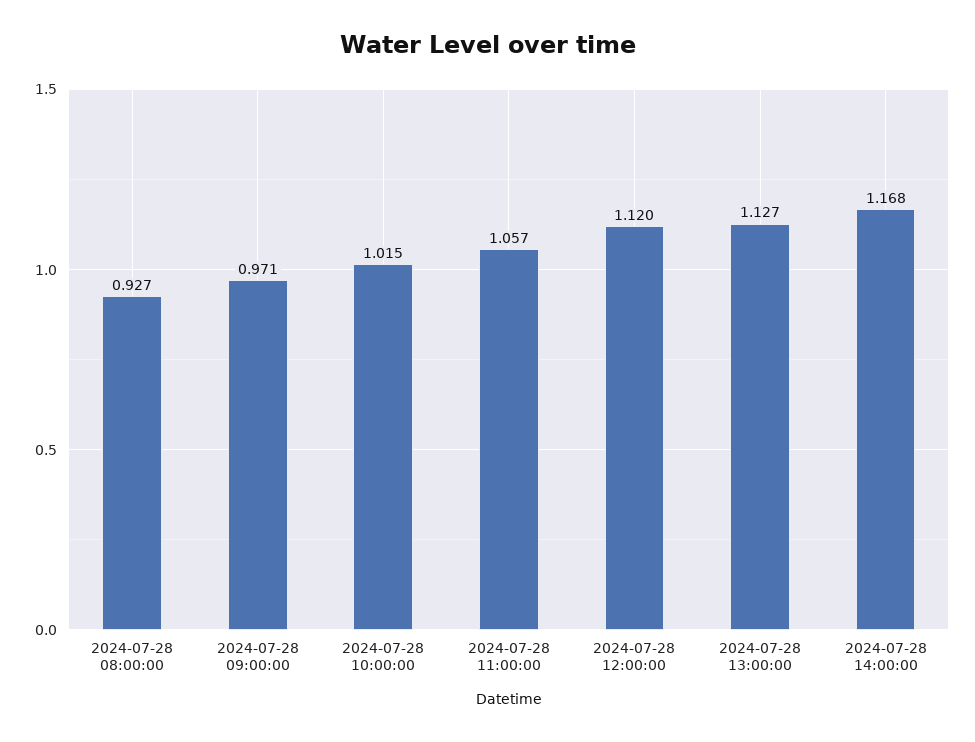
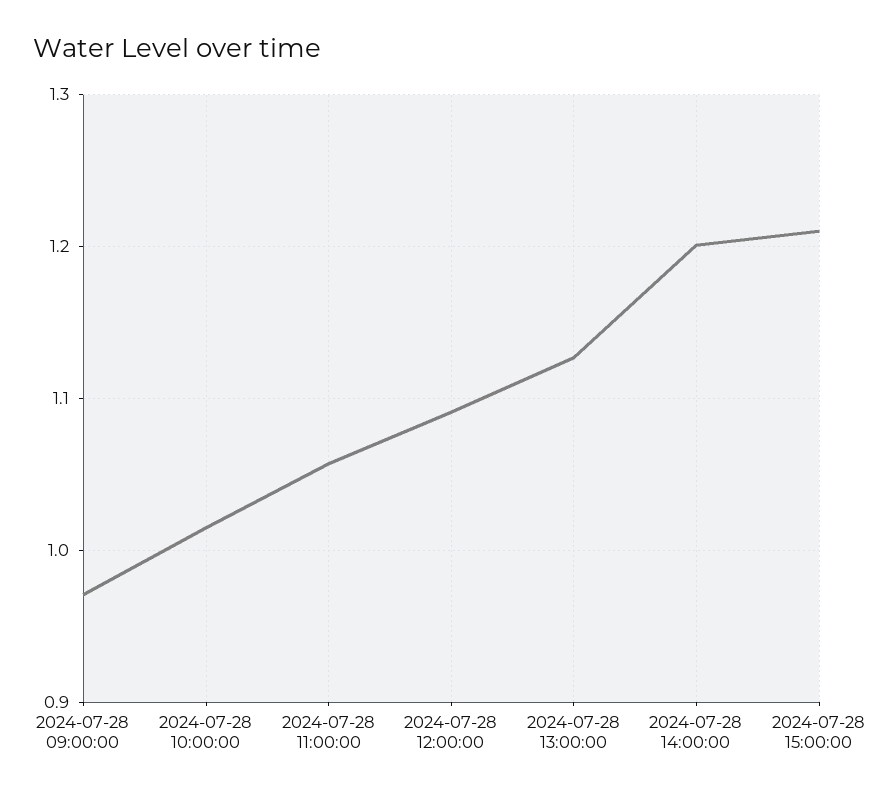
2024-07-28 08:00:00: 0.927 -> none
2024-07-28 12:00:00: 1.12 -> 1.09
2024-07-28 14:00:00: 1.168 -> 1.2
2024-07-28 15:00:00: none -> 1.21

